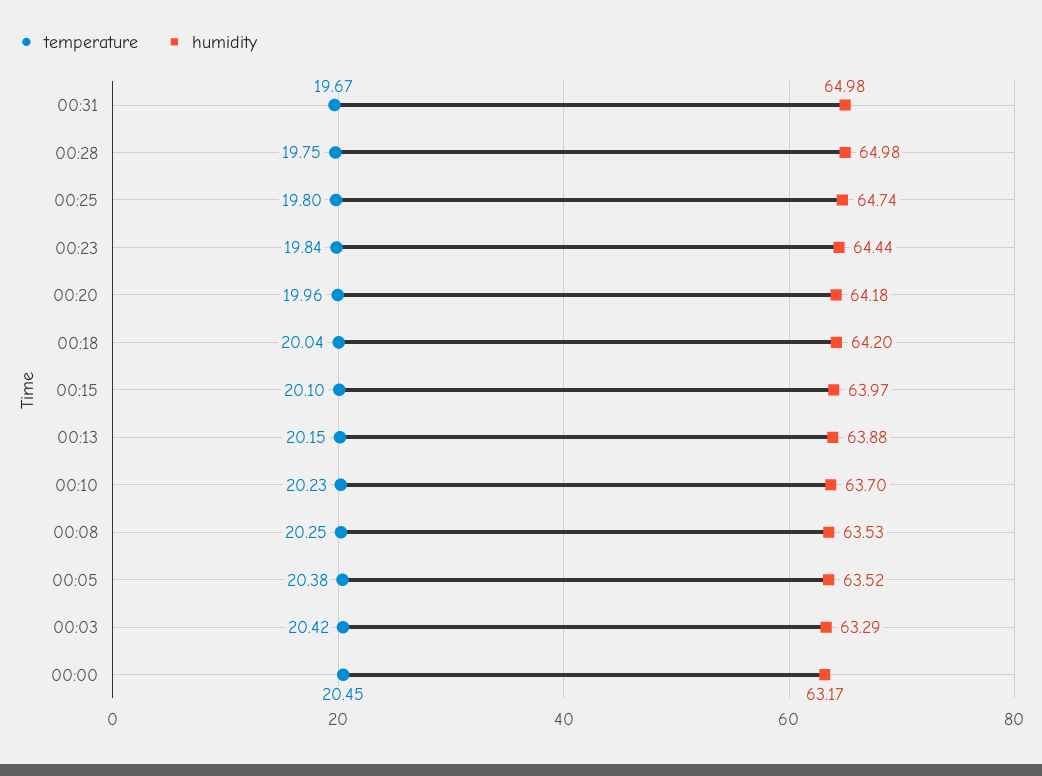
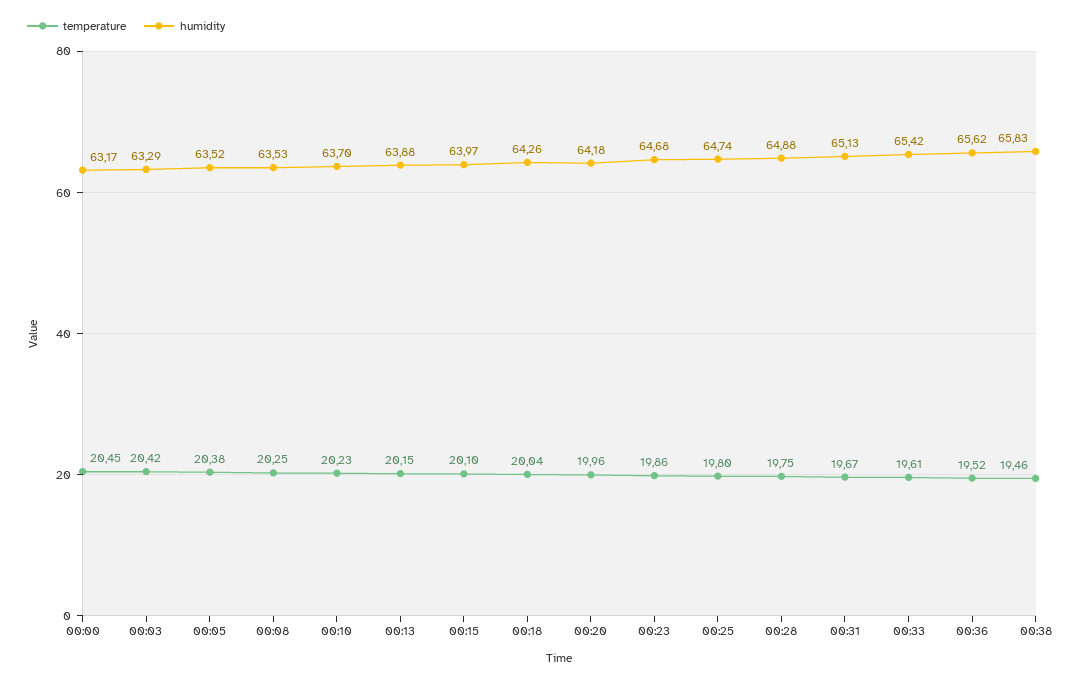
humidity, 00:31: 64.98 -> 65.13
humidity, 00:28: 64.98 -> 64.88
temperature, 00:23: 19.84 -> 19.86
humidity, 00:23: 64.44 -> 64.68
humidity, 00:18: 64.2 -> 64.26
temperature, 00:33: none -> 19.61
humidity, 00:33: none -> 65.42
temperature, 00:36: none -> 19.52
humidity, 00:36: none -> 65.62
temperature, 00:38: none -> 19.46
humidity, 00:38: none -> 65.83

